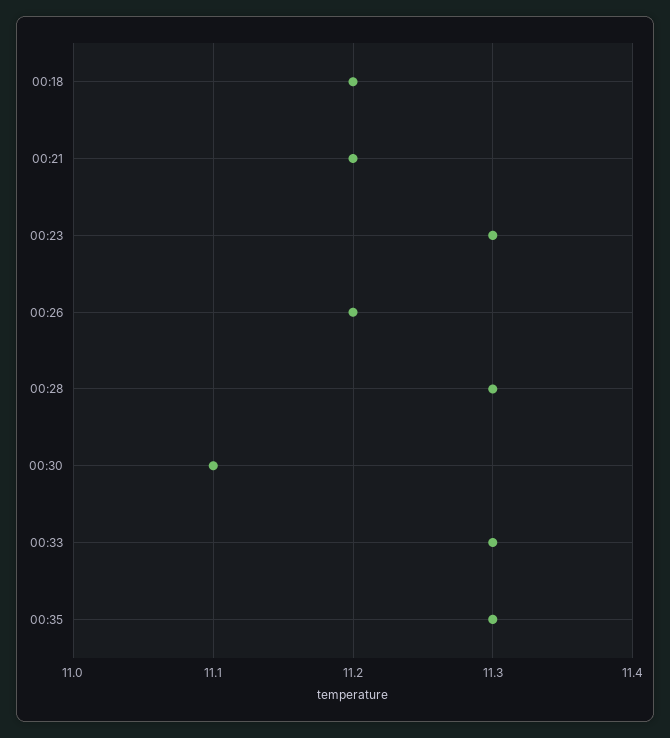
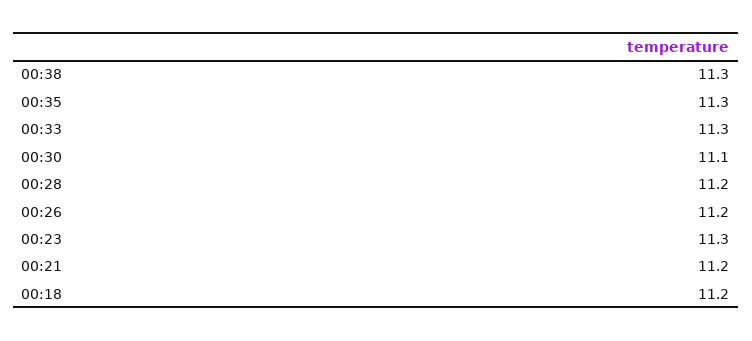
00:28: 11.3 -> 11.2
00:38: none -> 11.3

